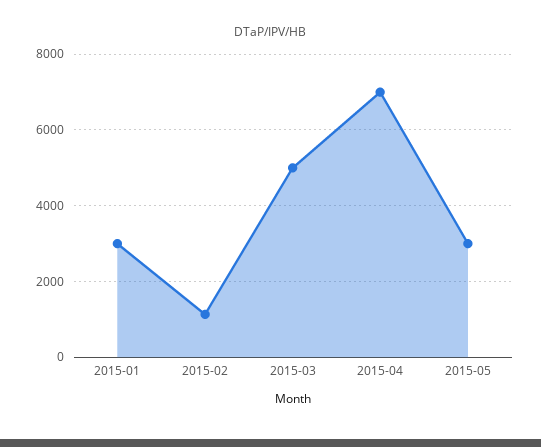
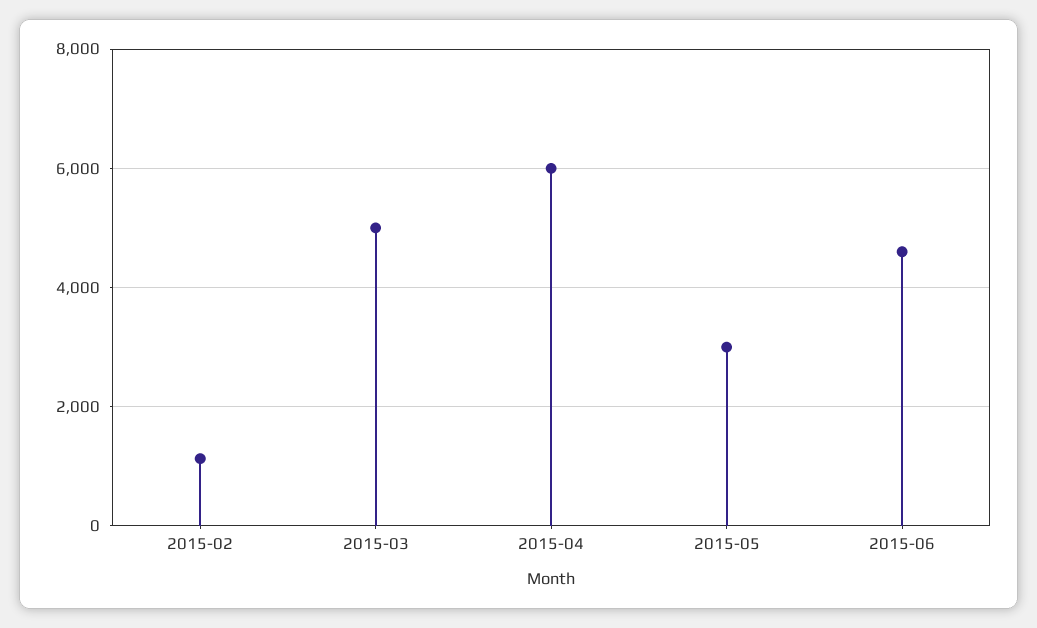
2015-01: 3000 -> none
2015-04: 7000 -> 6000
2015-06: none -> 4600

